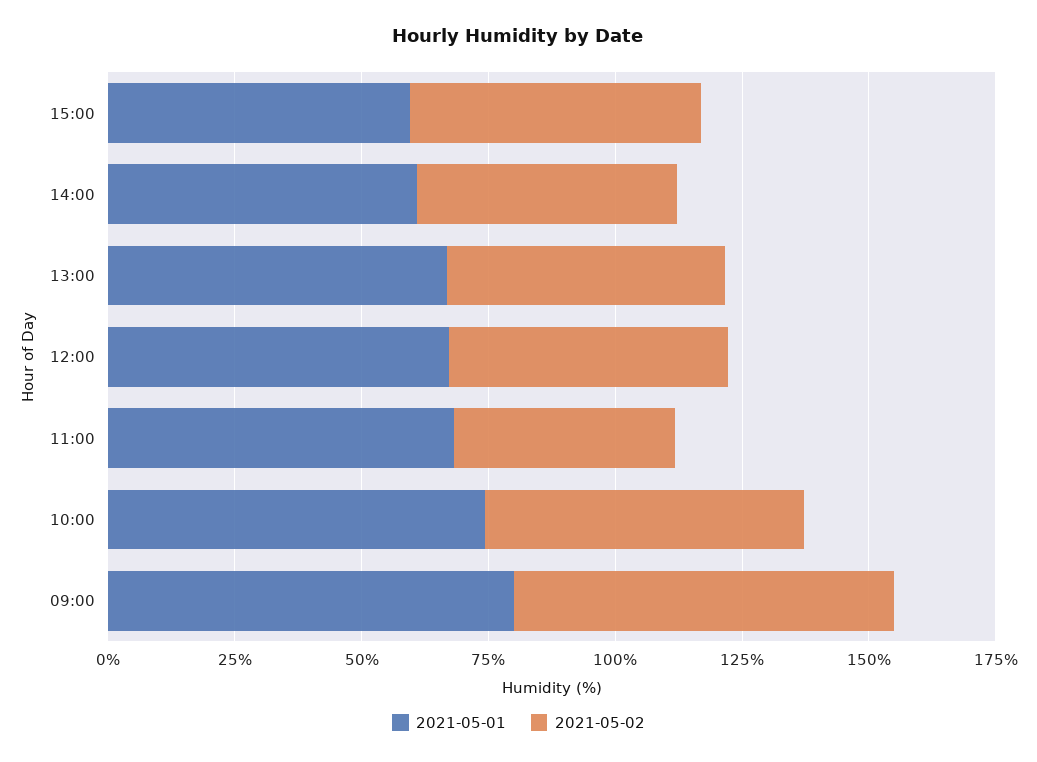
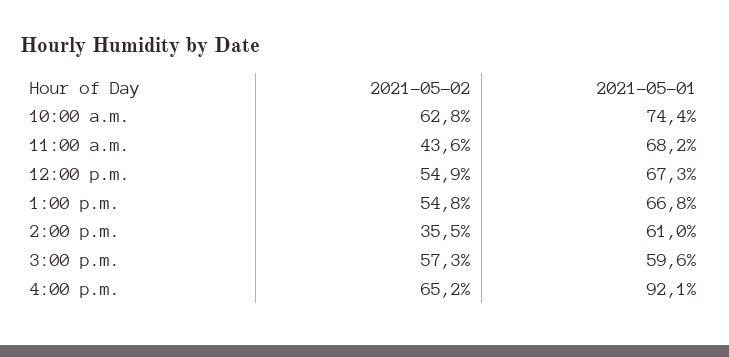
2021-05-02, 14:00: 50 -> 35.5
2021-05-01, 09:00: 80 -> none
2021-05-02, 09:00: 75 -> none
2021-05-02, 4:00 p.m.: none -> 65.2
2021-05-01, 4:00 p.m.: none -> 92.1

